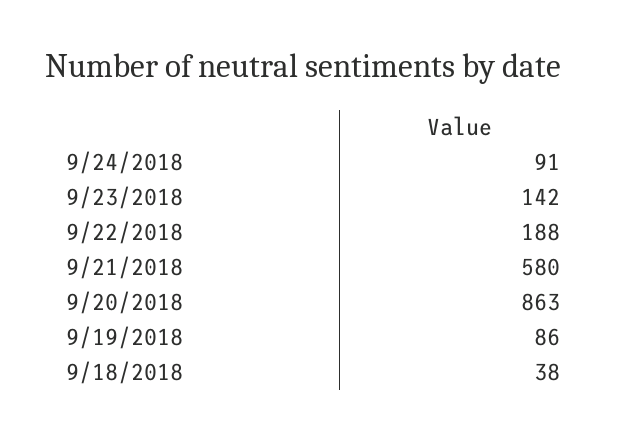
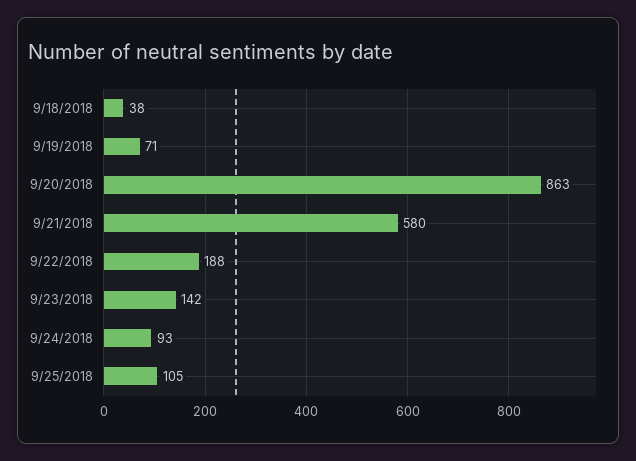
9/24/2018: 91 -> 93
9/19/2018: 86 -> 71
9/25/2018: none -> 105

